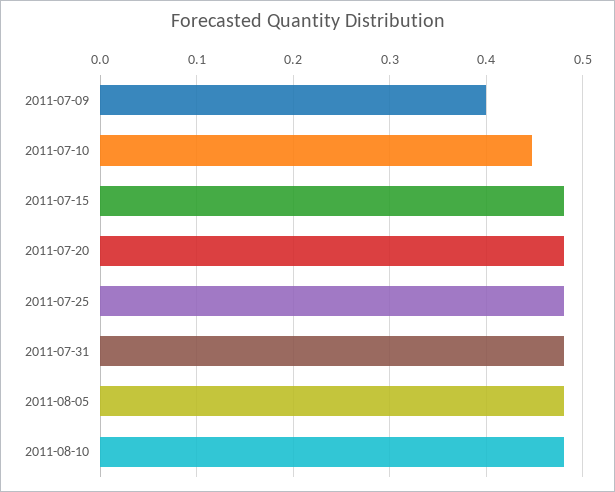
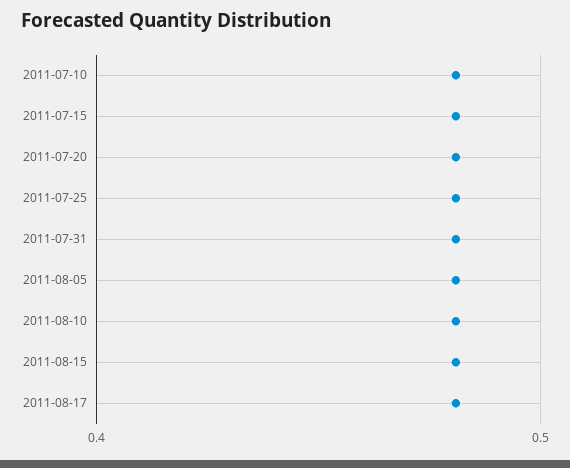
2011-07-09: 0.4 -> none
2011-07-10: 0.45 -> 0.48
2011-08-15: none -> 0.48
2011-08-17: none -> 0.48

